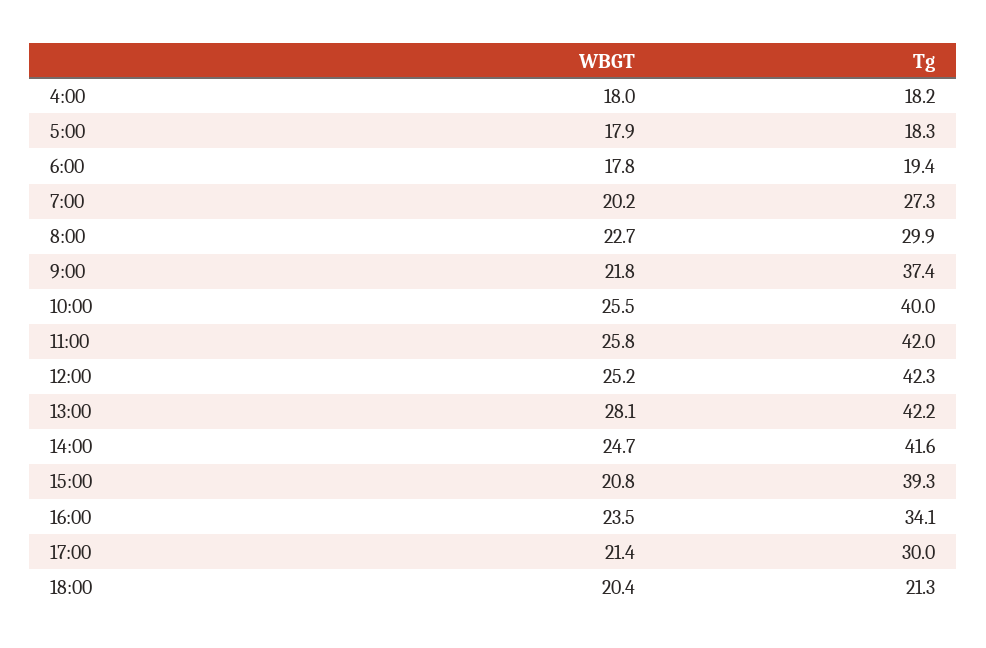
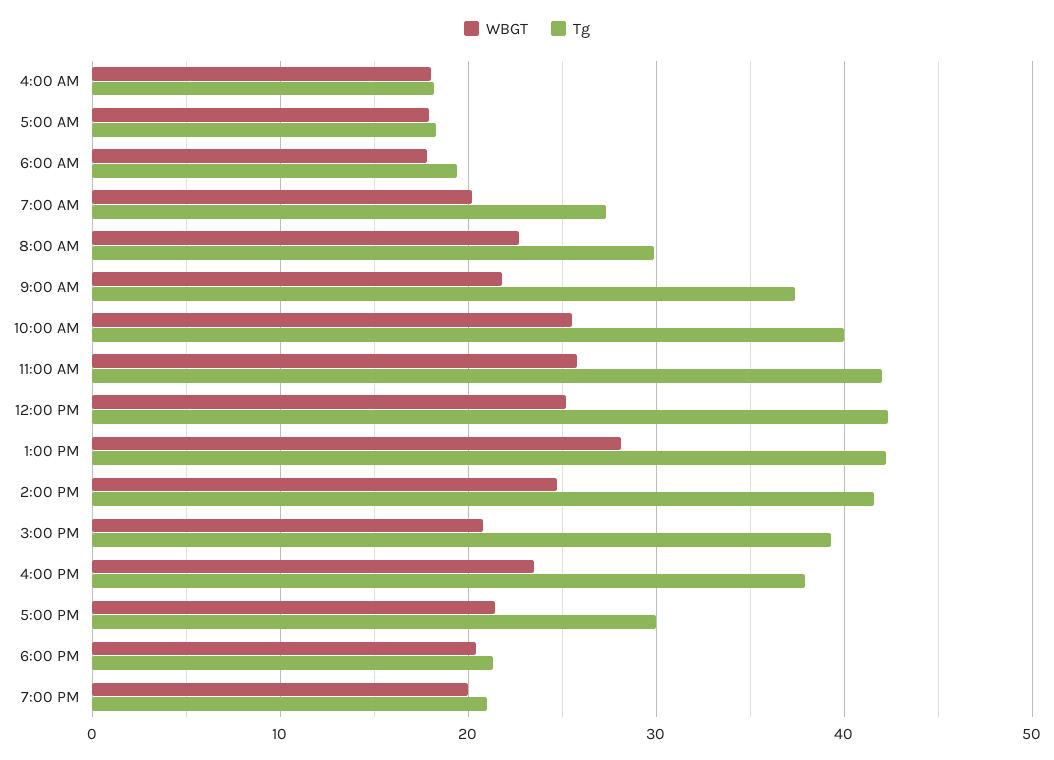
Tg, 16:00: 34.1 -> 38
WBGT, 7:00 PM: none -> 20
Tg, 7:00 PM: none -> 21

